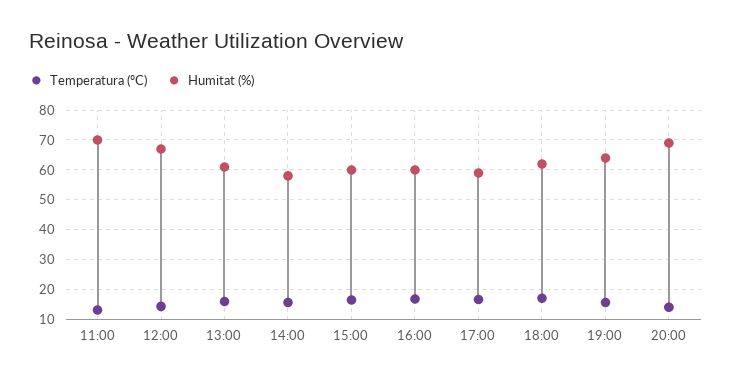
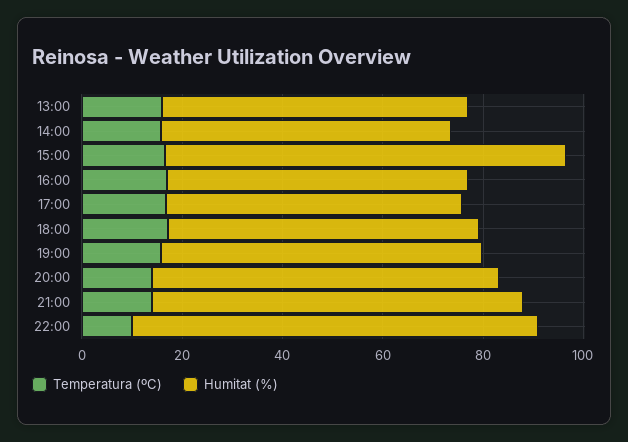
Temperatura (ºC), 11:00: 12.5 -> none
Humitat (%), 11:00: 70 -> none
Temperatura (ºC), 12:00: 15 -> none
Humitat (%), 12:00: 67.5 -> none
Humitat (%), 15:00: 60 -> 80
Temperatura (ºC), 21:00: none -> 15
Humitat (%), 21:00: none -> 75
Temperatura (ºC), 22:00: none -> 10
Humitat (%), 22:00: none -> 80

